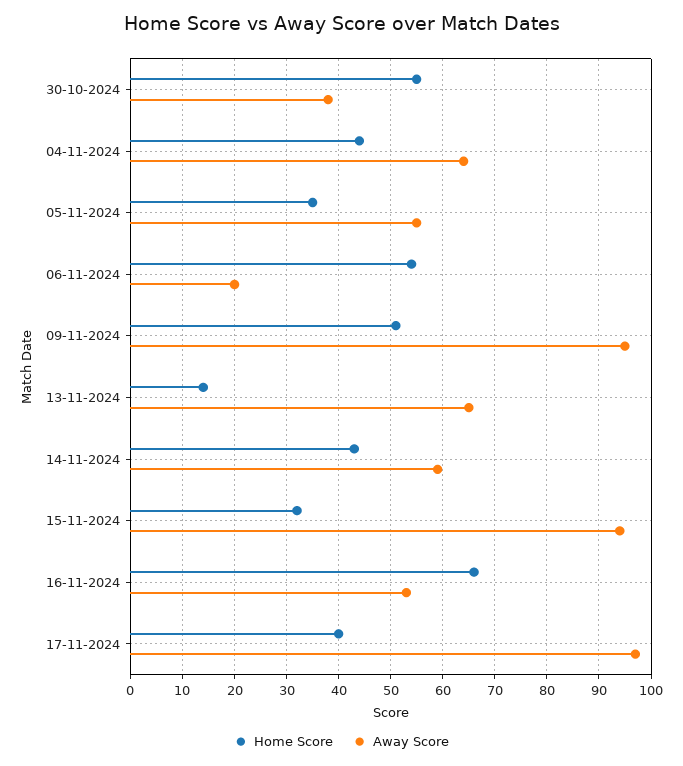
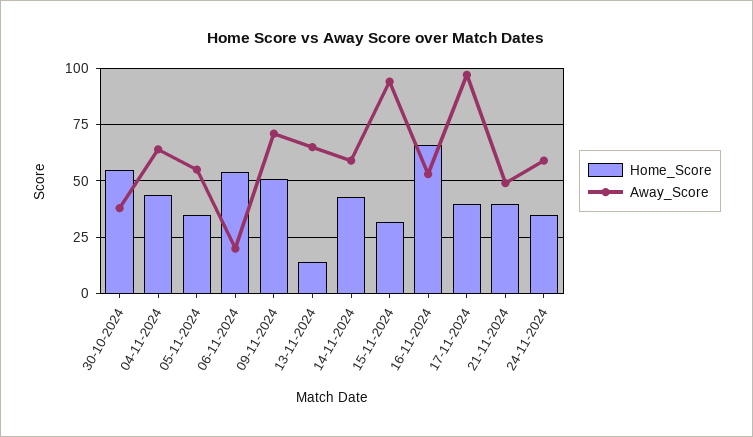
Away Score, 09-11-2024: 95 -> 70
Home Score, 21-11-2024: none -> 40
Away Score, 21-11-2024: none -> 50
Home Score, 24-11-2024: none -> 35
Away Score, 24-11-2024: none -> 60

